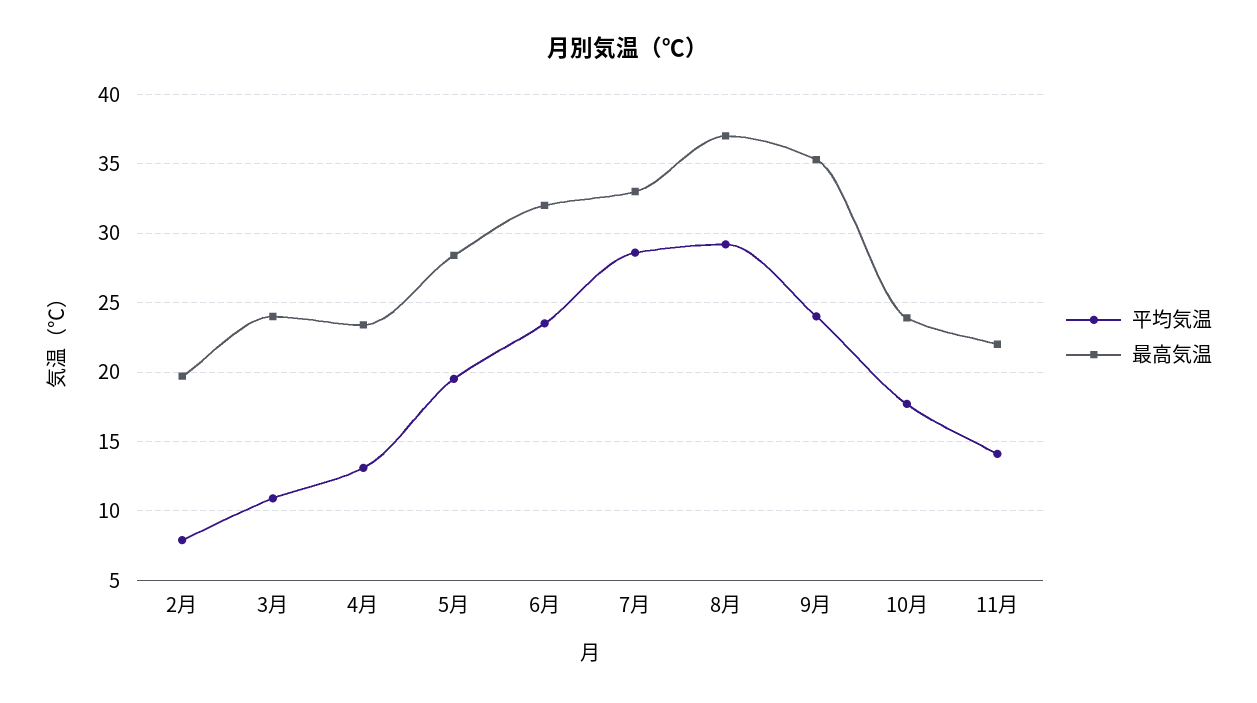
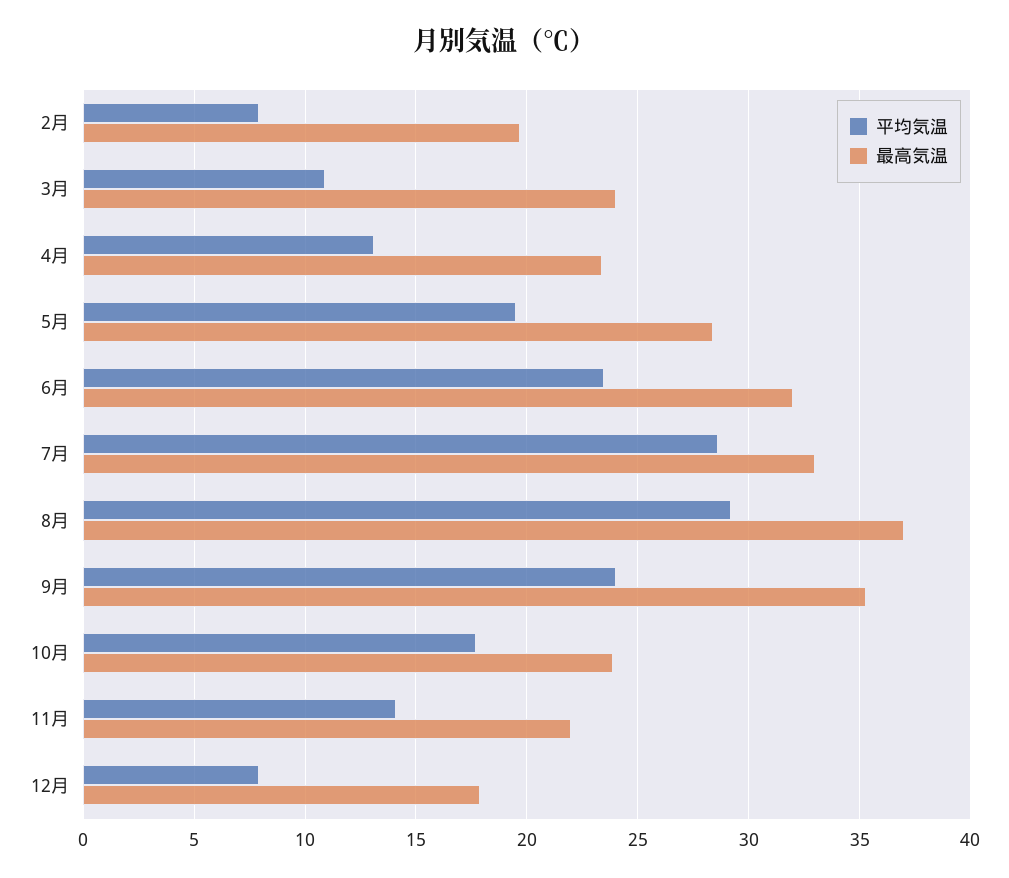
平均気温, 12月: none -> 8
最高気温, 12月: none -> 18

